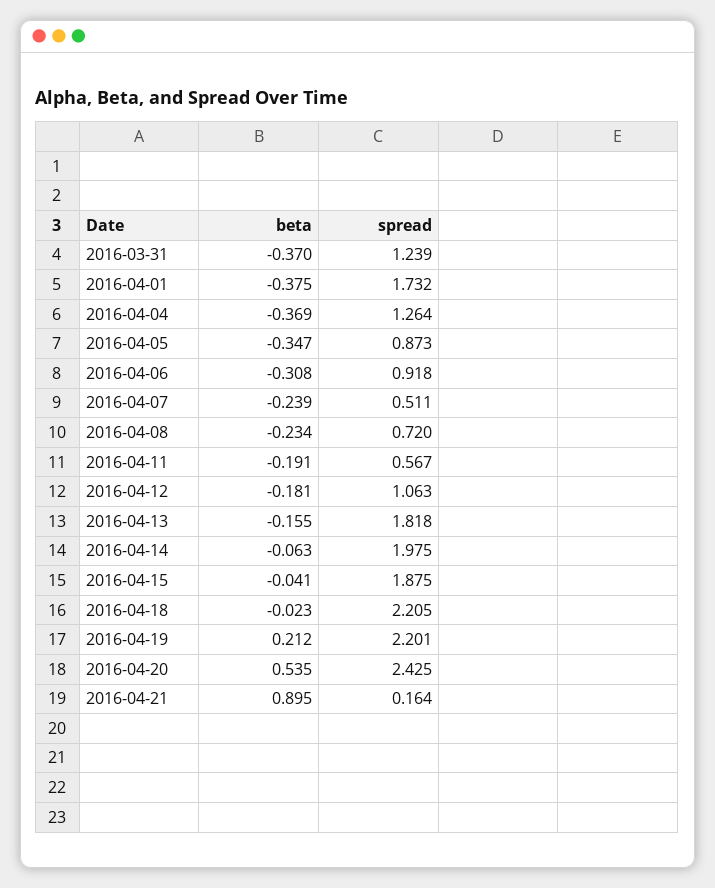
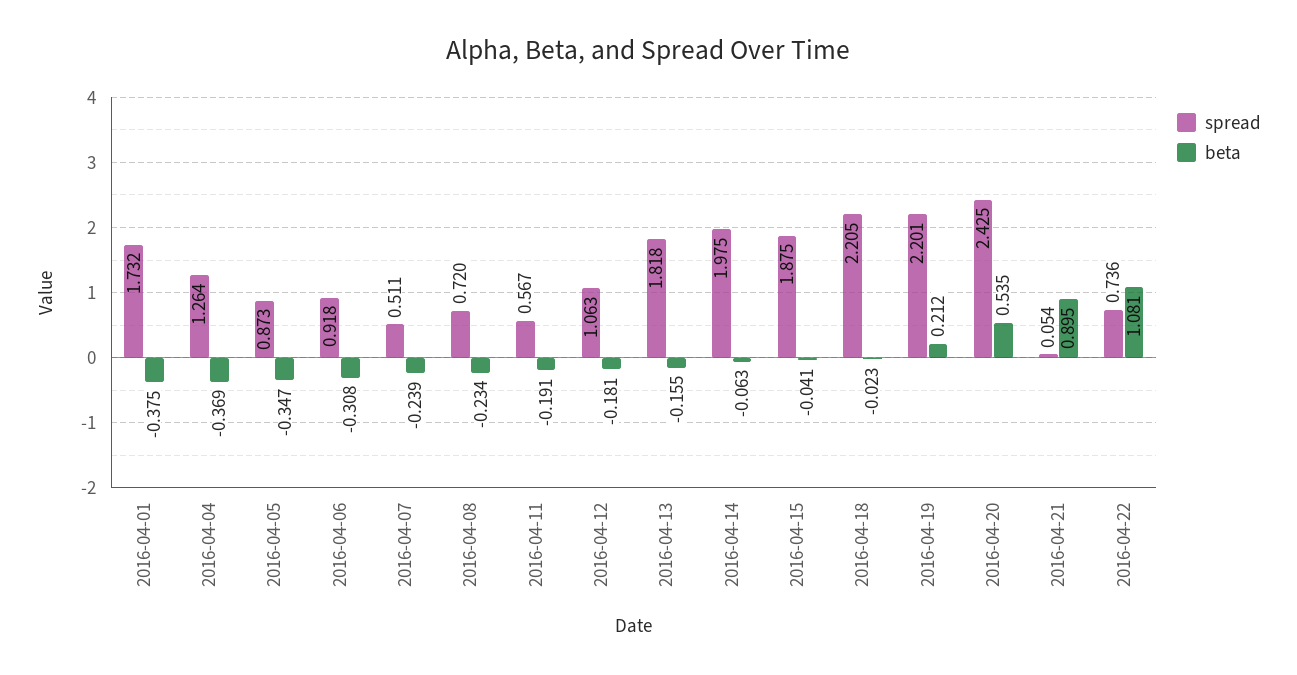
beta, 2016-03-31: -0.37 -> none
spread, 2016-03-31: 1.239 -> none
spread, 2016-04-21: 0.164 -> 0.054
spread, 2016-04-22: none -> 0.736
beta, 2016-04-22: none -> 1.081

